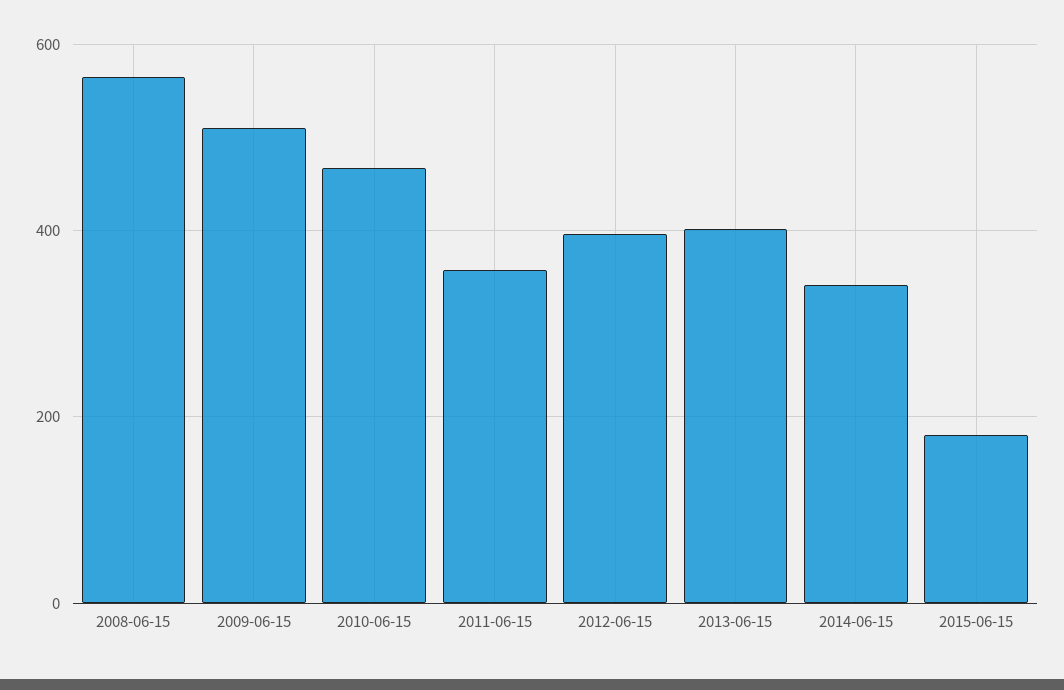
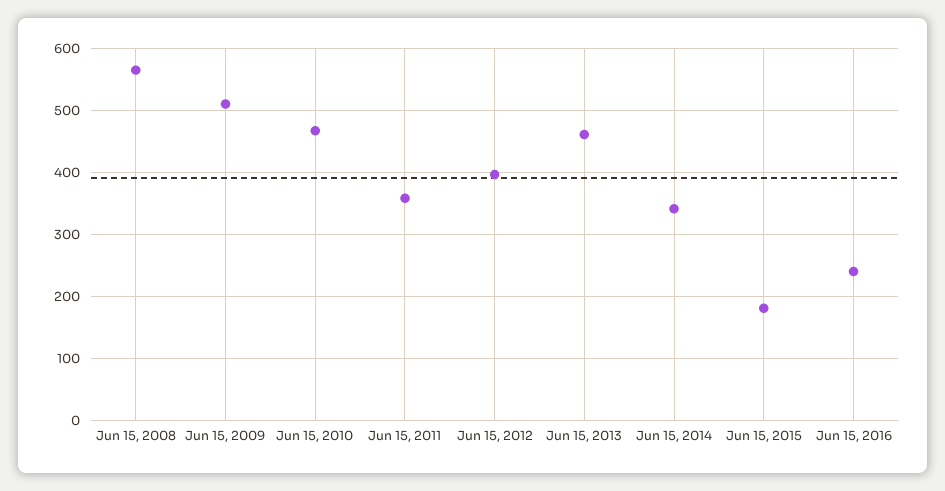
2013-06-15: 400 -> 460
Jun 15, 2016: none -> 240

